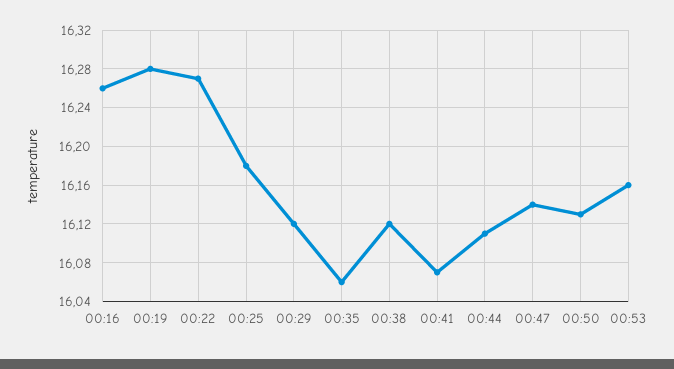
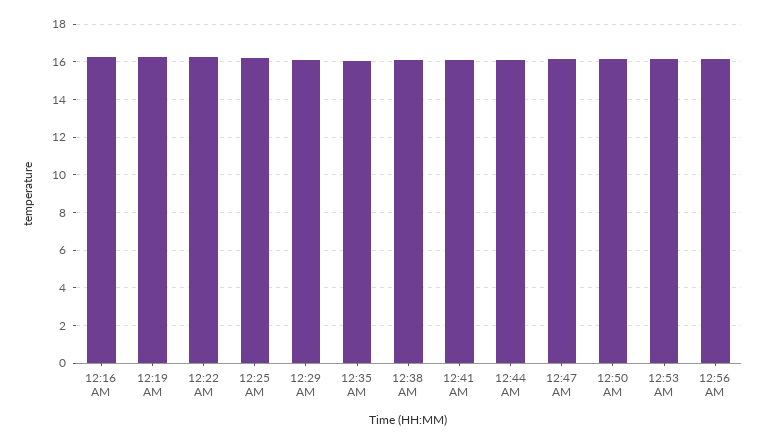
12:56 AM: none -> 16

